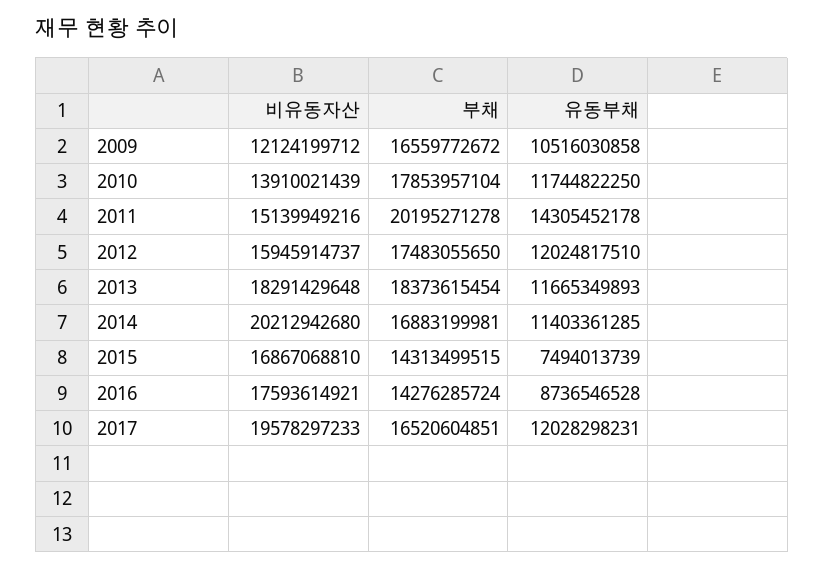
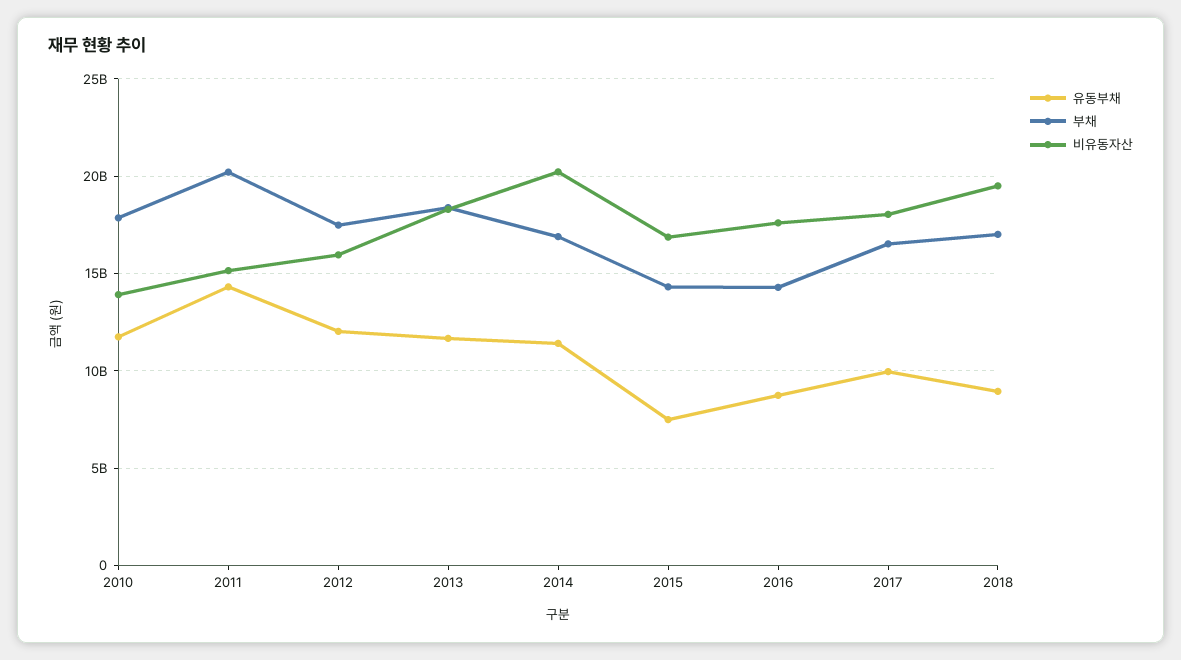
비유동자산, 2009: 12124199712 -> none
부채, 2009: 16559772672 -> none
유동부채, 2009: 10516030858 -> none
비유동자산, 2017: 19578297233 -> 18000000000
유동부채, 2017: 12028298231 -> 10000000000
유동부채, 2018: none -> 9000000000
부채, 2018: none -> 17000000000
비유동자산, 2018: none -> 19500000000

